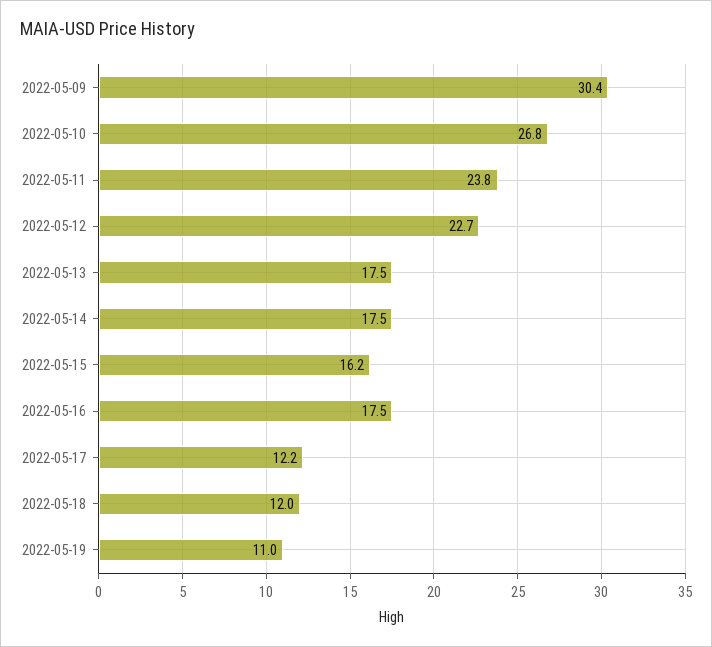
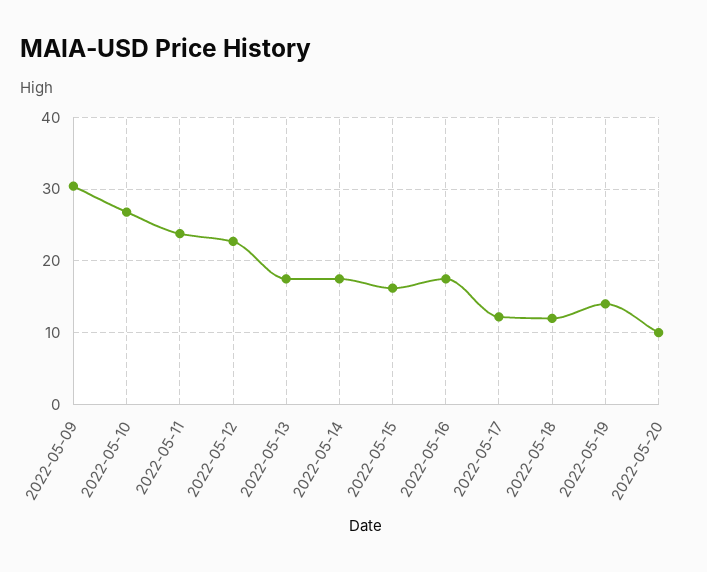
2022-05-19: 11 -> 14
2022-05-20: none -> 10

